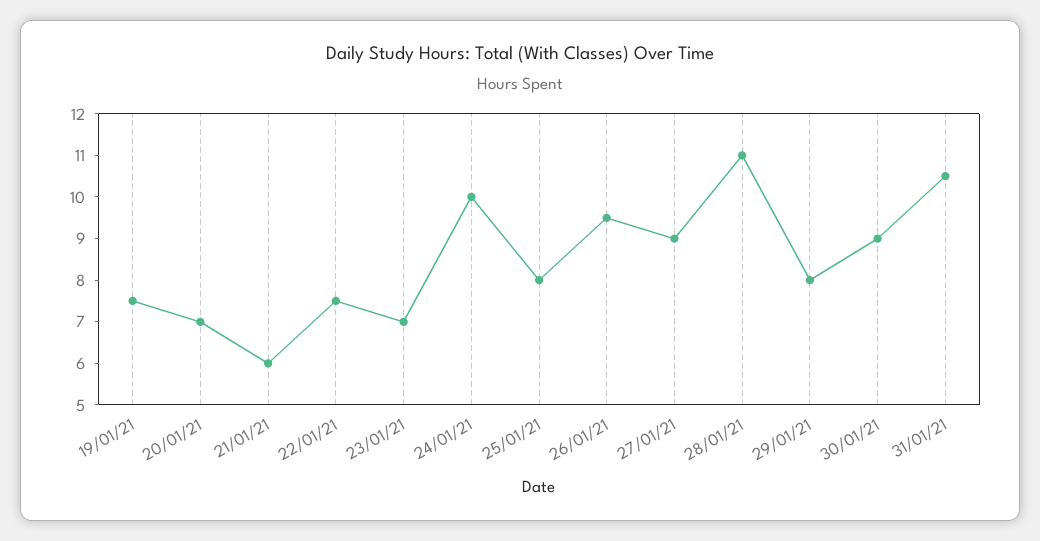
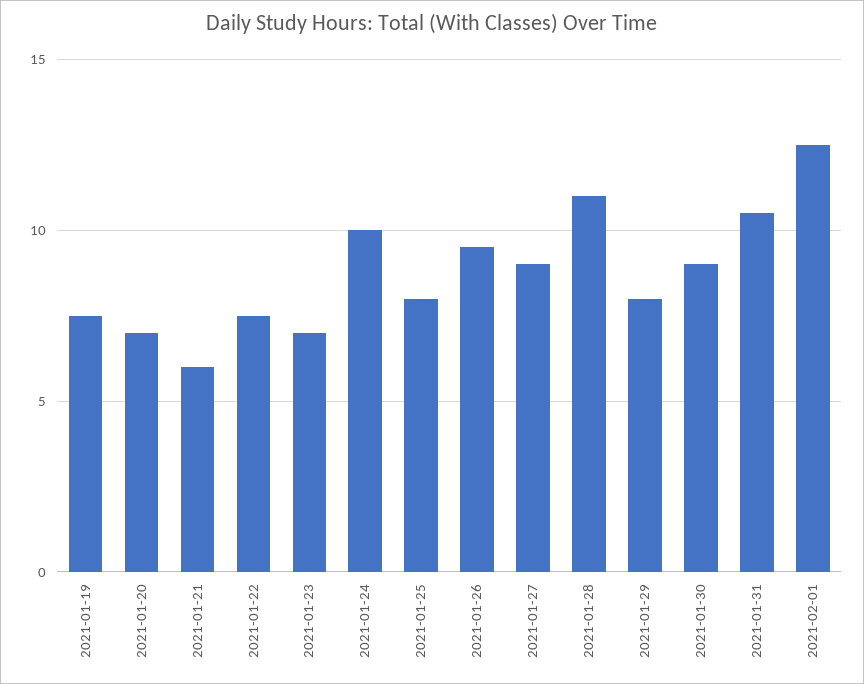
2021-02-01: none -> 12.5

